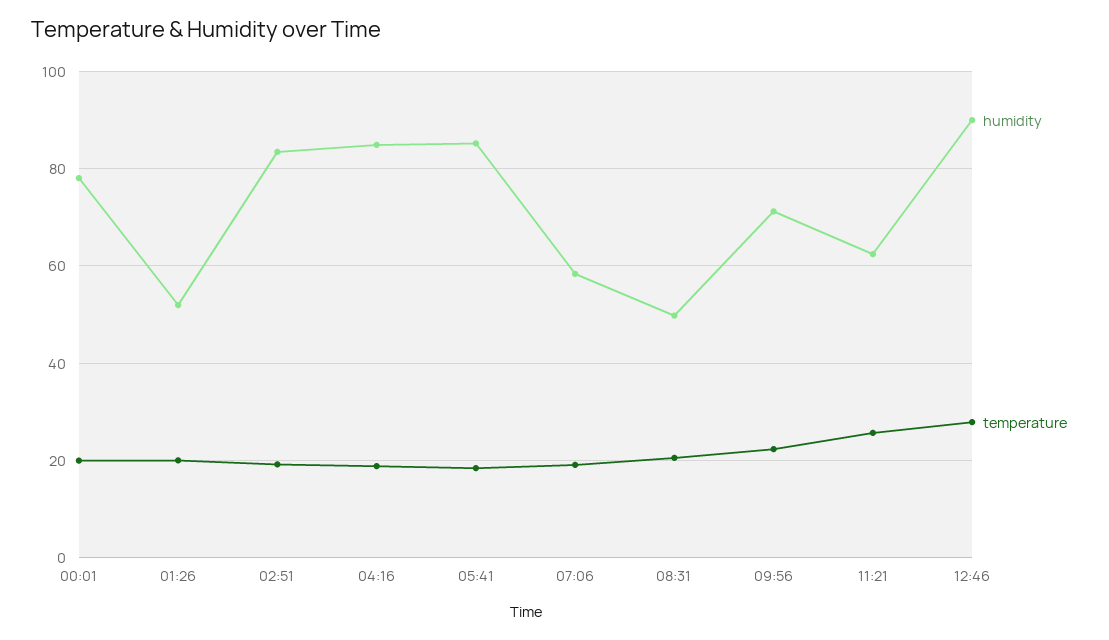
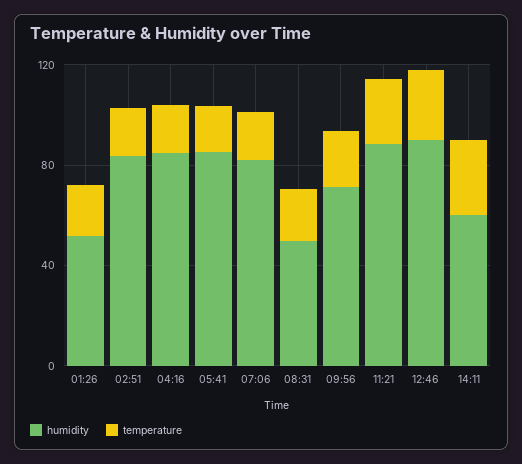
humidity, 00:01: 78 -> none
temperature, 00:01: 20 -> none
humidity, 07:06: 58 -> 80
humidity, 11:21: 62 -> 90
humidity, 14:11: none -> 60
temperature, 14:11: none -> 30

